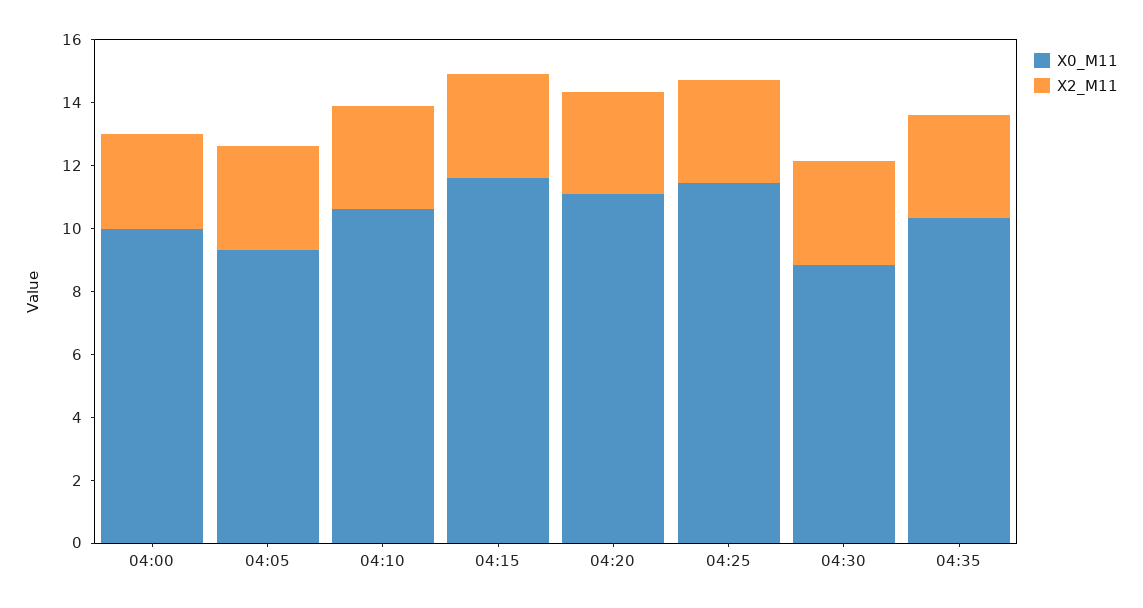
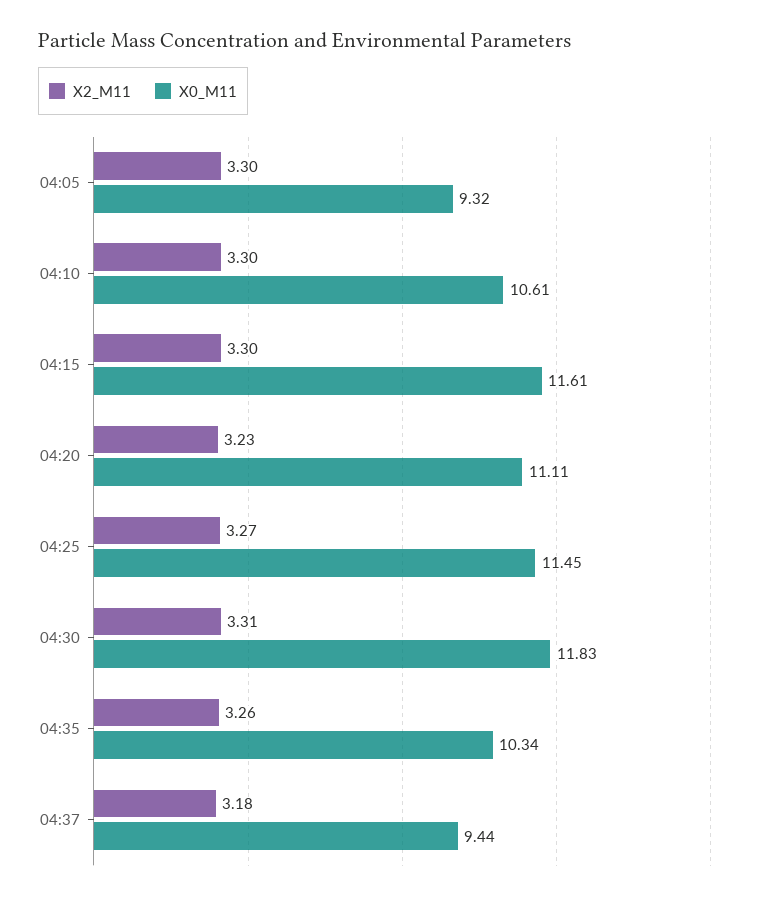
X0_M11, 04:00: 10 -> none
X2_M11, 04:00: 3 -> none
X0_M11, 04:30: 9 -> 11.83
X2_M11, 04:37: none -> 3.18
X0_M11, 04:37: none -> 9.44

